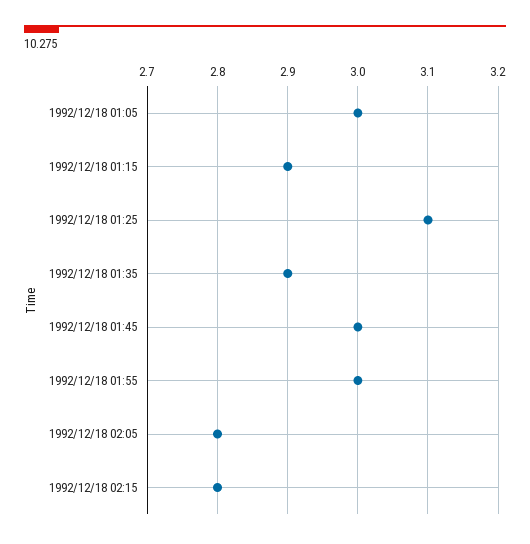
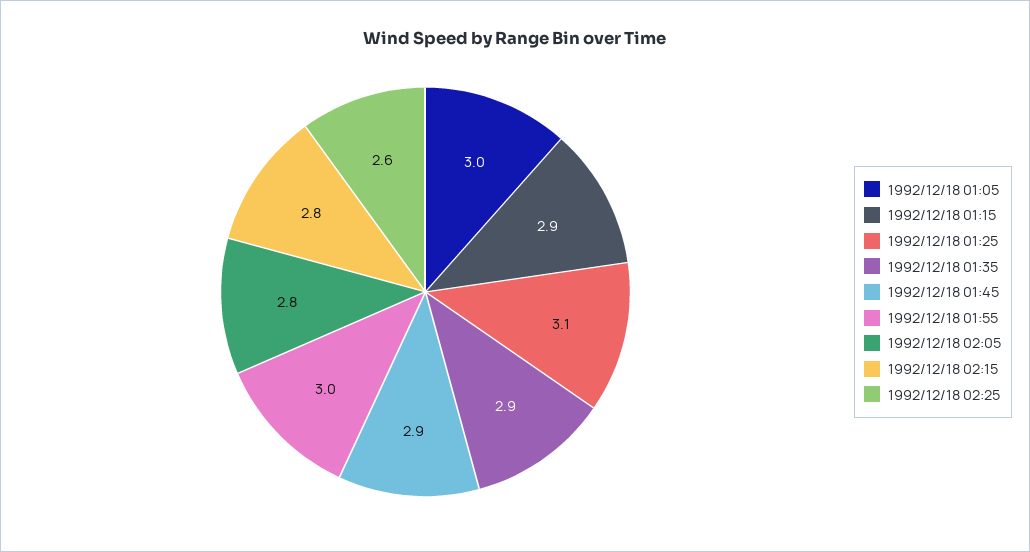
1992/12/18 01:45: 3 -> 2.9
1992/12/18 02:25: none -> 2.6

